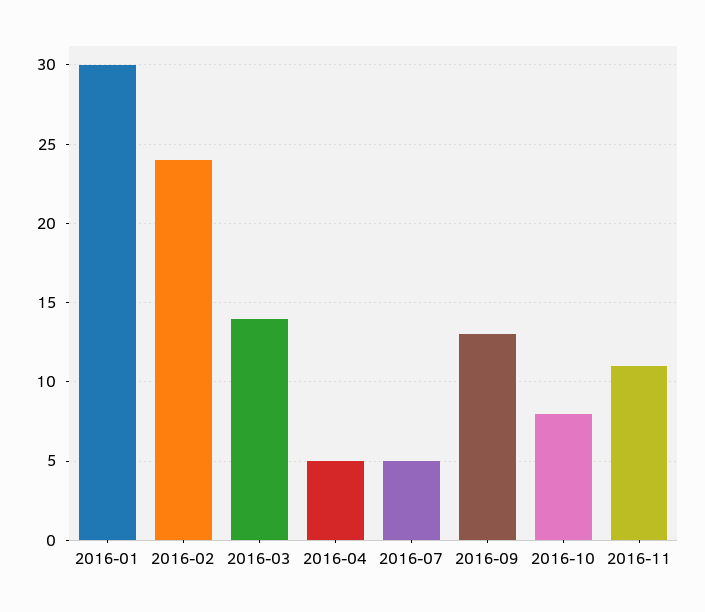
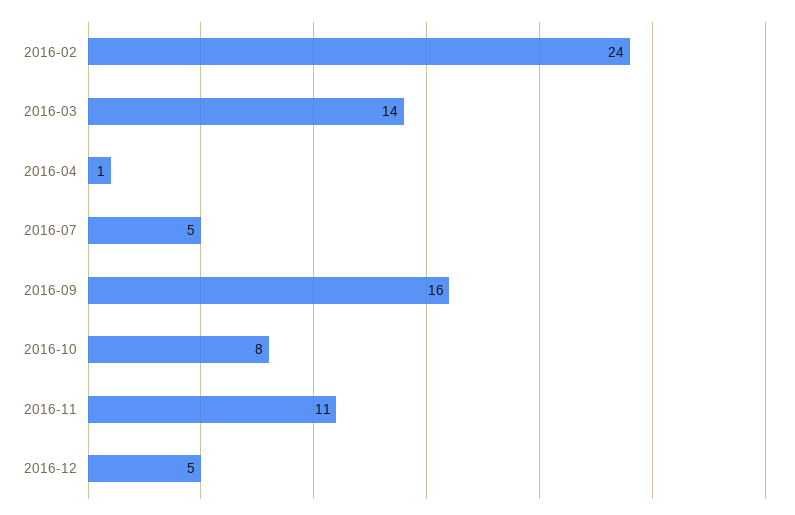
2016-01: 30 -> none
2016-04: 5 -> 1
2016-09: 13 -> 16
2016-12: none -> 5

